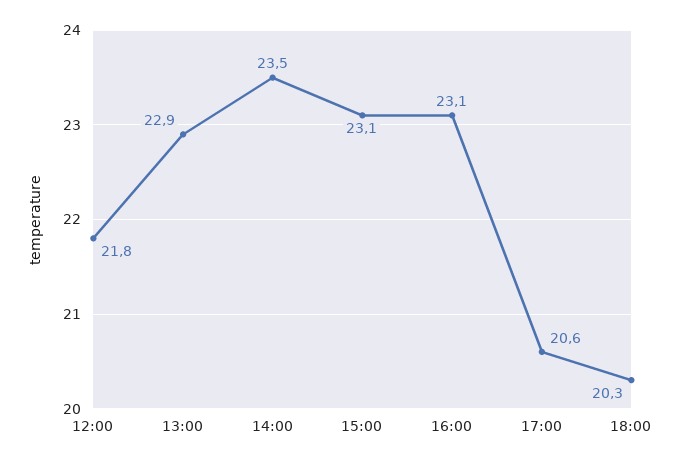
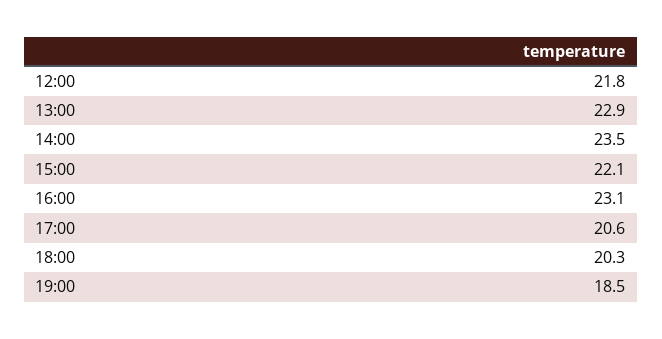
15:00: 23.1 -> 22.1
19:00: none -> 18.5

